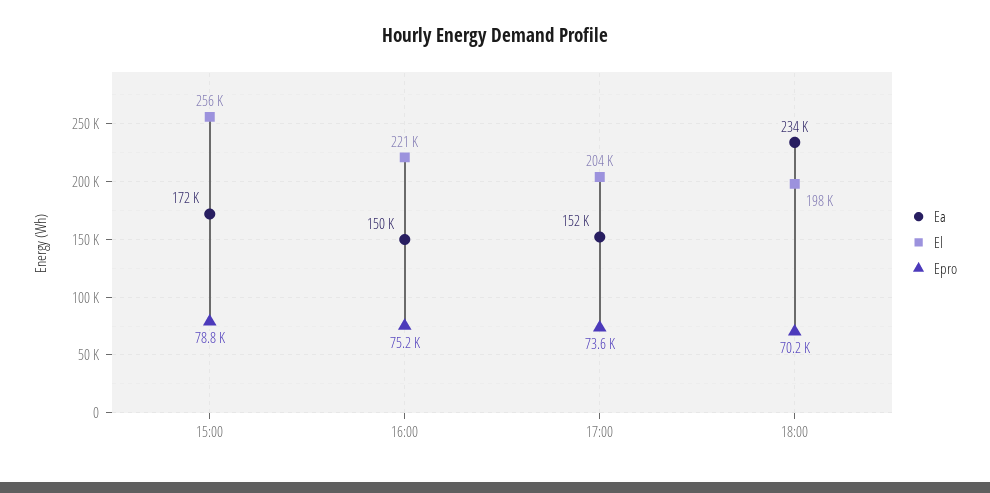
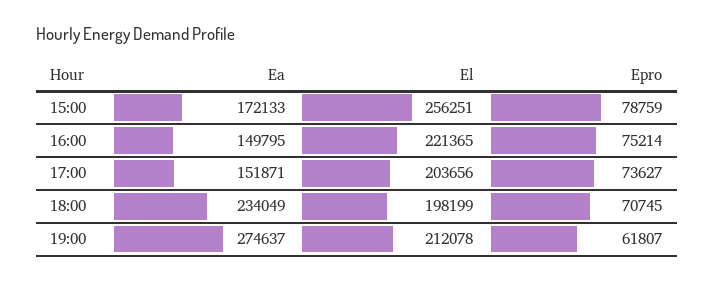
Epro, 18:00: 70200 -> 70745
Ea, 19:00: none -> 274637
El, 19:00: none -> 212078
Epro, 19:00: none -> 61807

